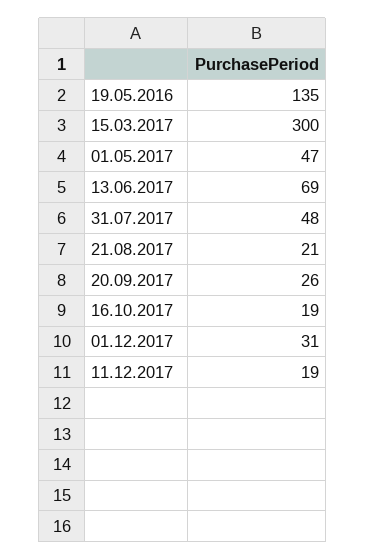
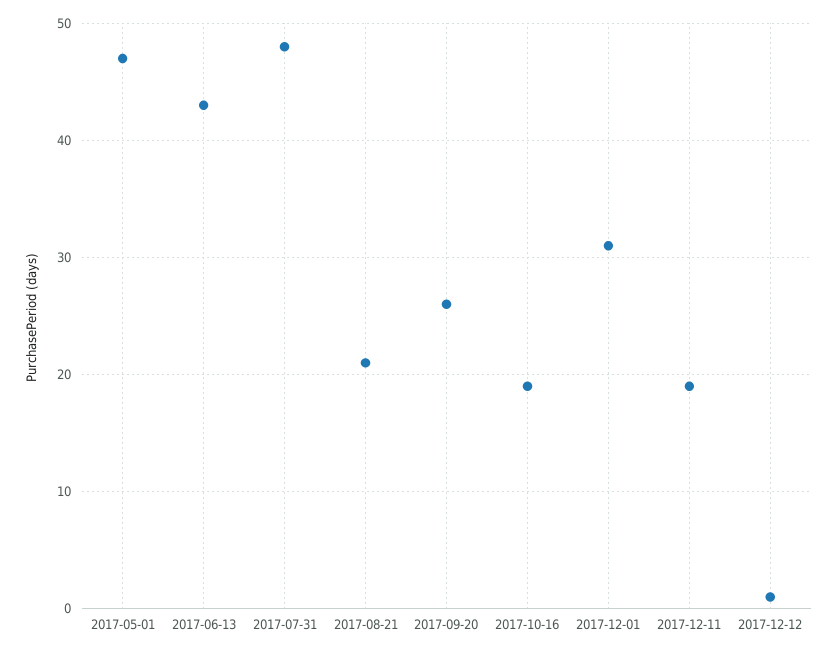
19.05.2016: 135 -> none
15.03.2017: 300 -> none
13.06.2017: 69 -> 43
2017-12-12: none -> 1

